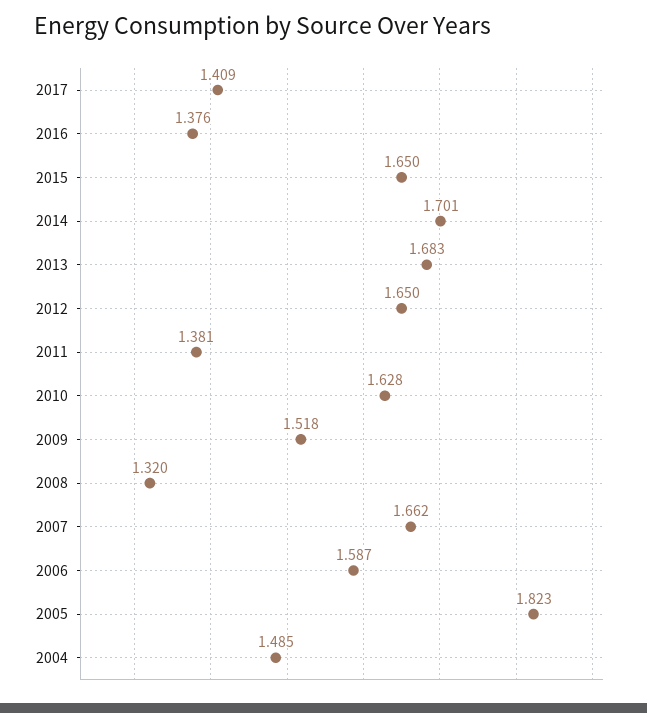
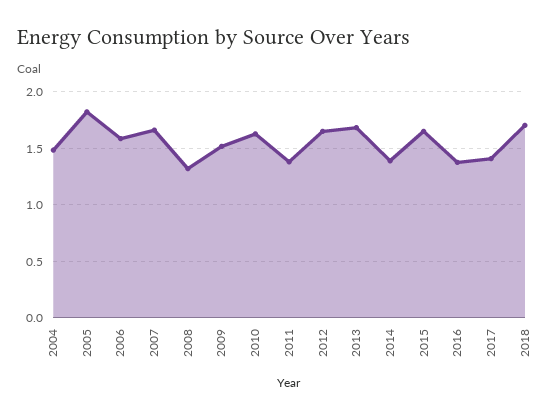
2014: 1.701 -> 1.4
2018: none -> 1.7

